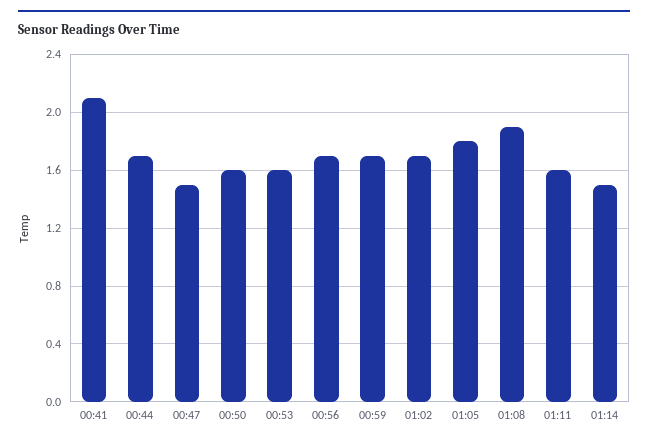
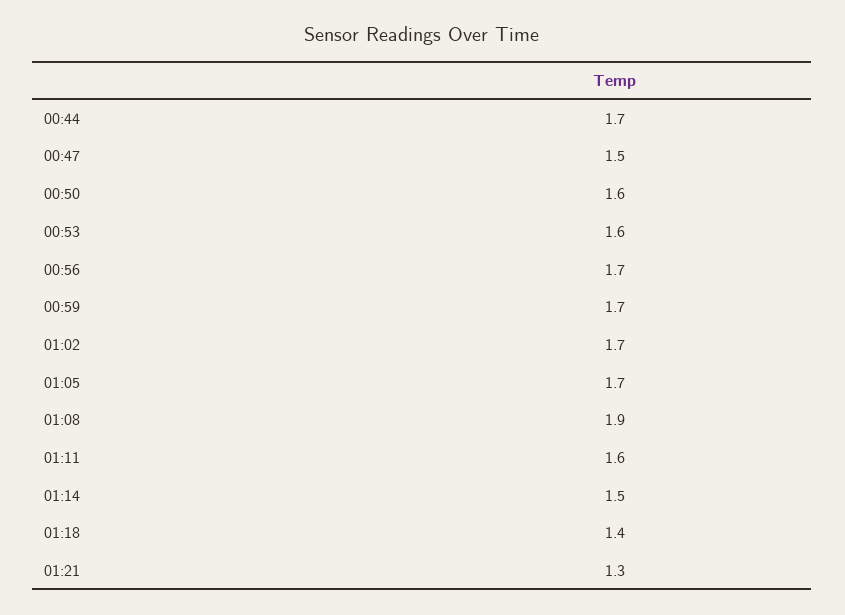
00:41: 2.1 -> none
01:05: 1.8 -> 1.7
01:18: none -> 1.4
01:21: none -> 1.3

